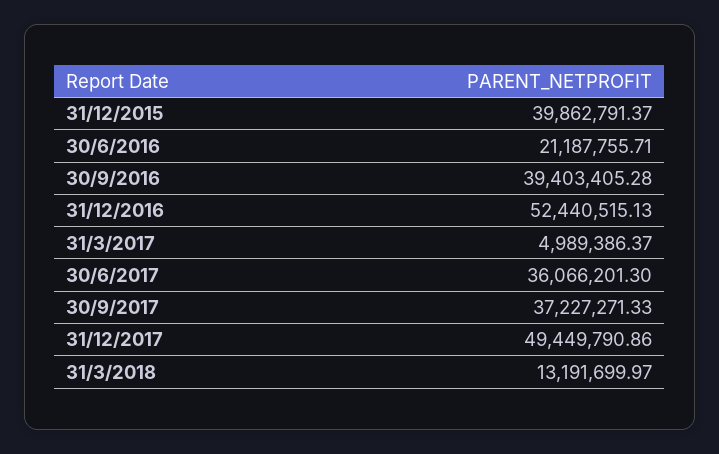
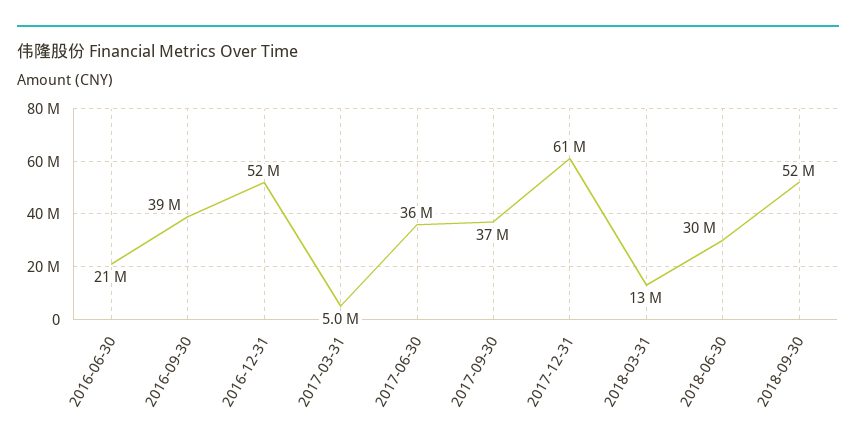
31/12/2015: 39862791.37 -> none
31/12/2017: 49449790.86 -> 61000000
2018-06-30: none -> 30000000
2018-09-30: none -> 52000000

